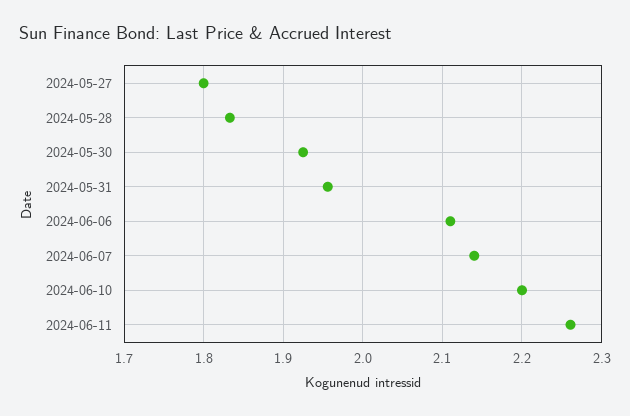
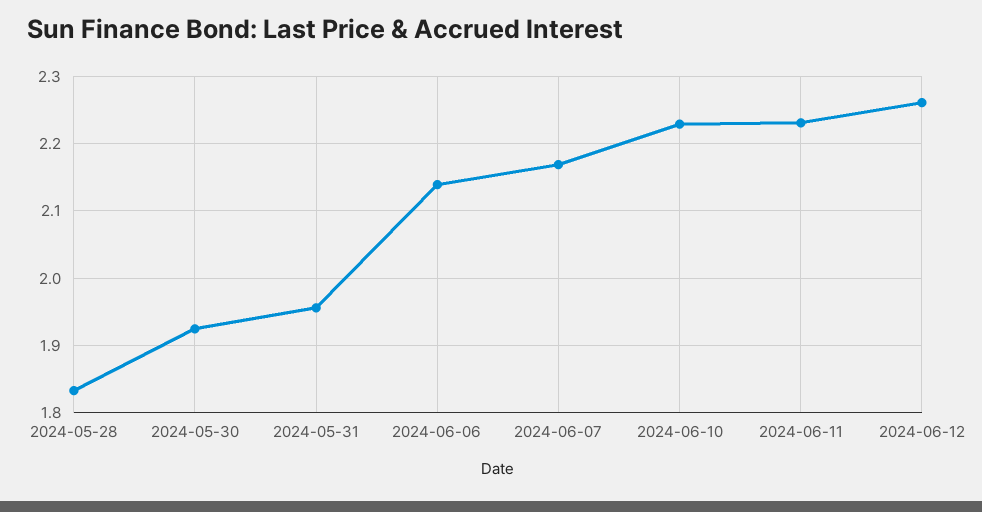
2024-05-27: 1.8 -> none
2024-06-06: 2.11 -> 2.14
2024-06-07: 2.14 -> 2.17
2024-06-10: 2.2 -> 2.23
2024-06-11: 2.26 -> 2.23
2024-06-12: none -> 2.26

